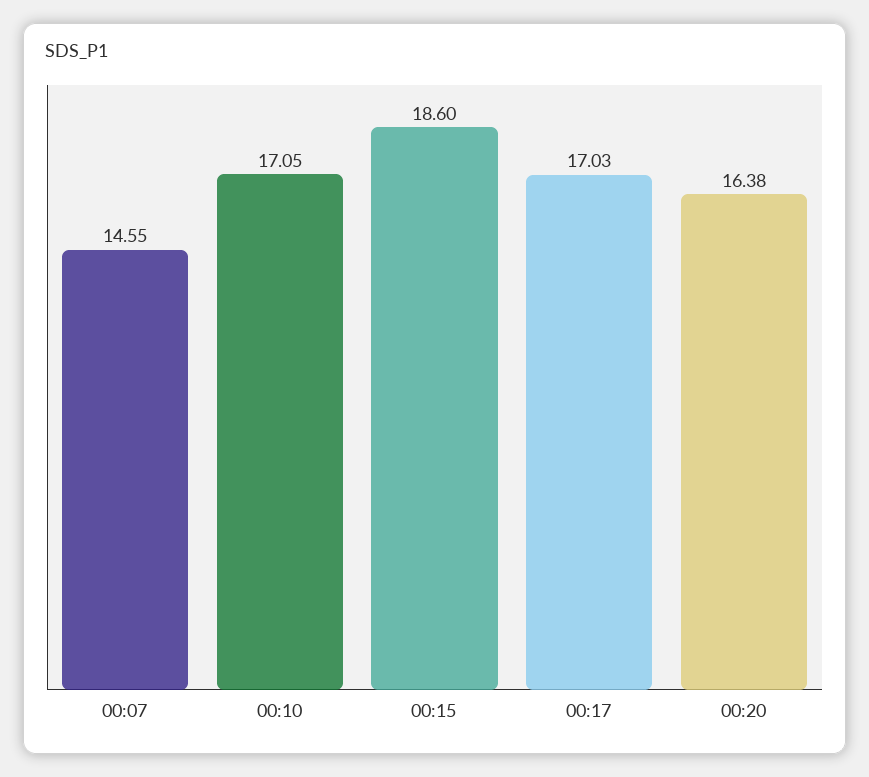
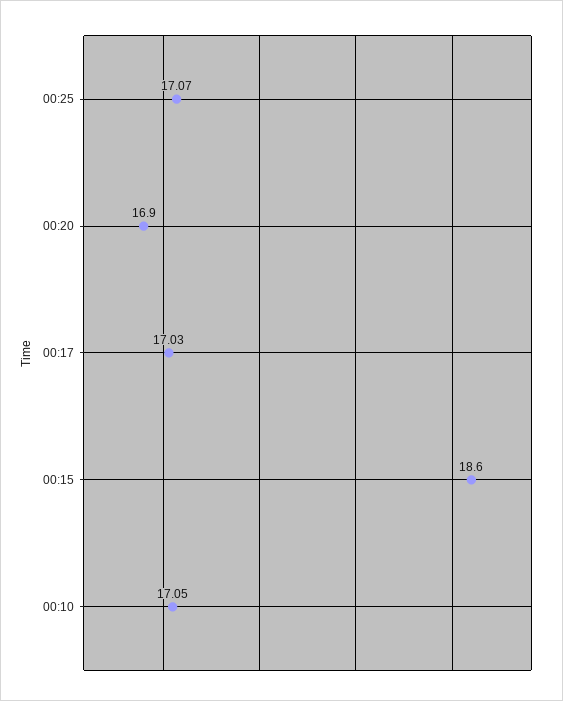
00:07: 14.55 -> none
00:20: 16.38 -> 16.9
00:25: none -> 17.07

